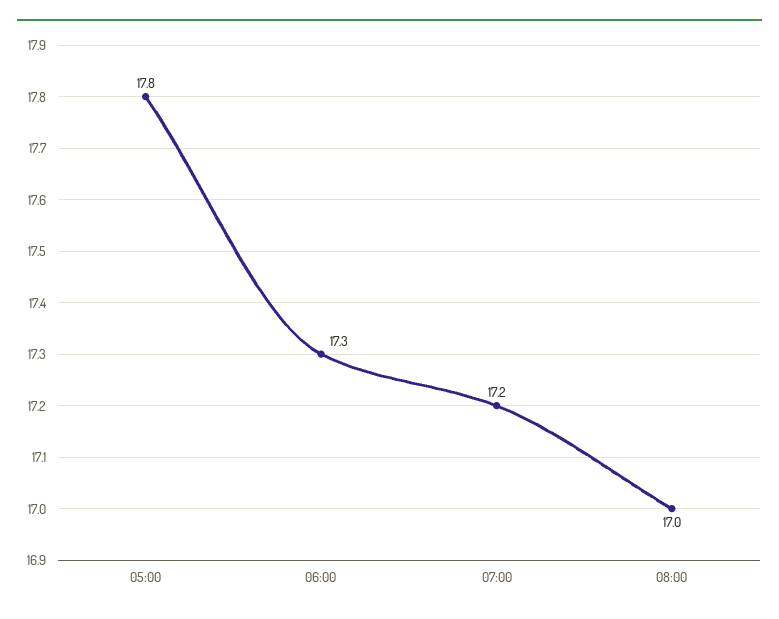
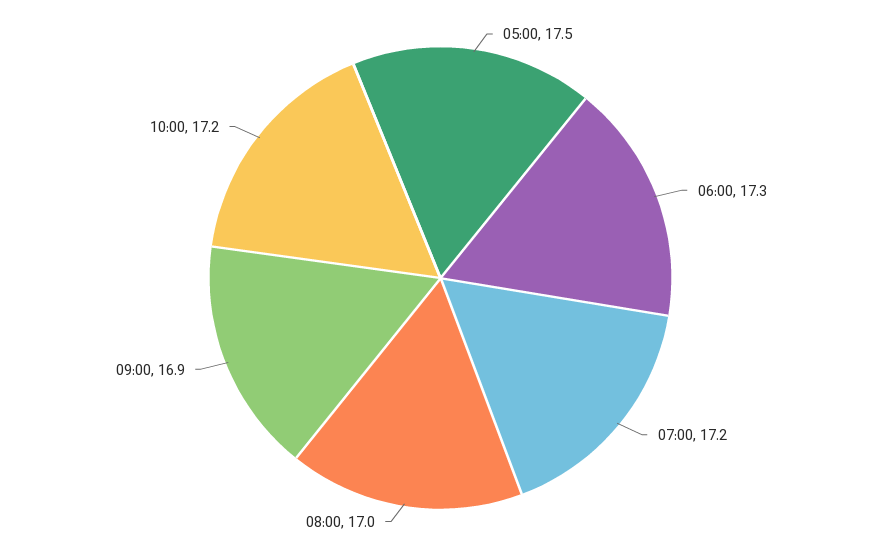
05:00: 17.8 -> 17.5
09:00: none -> 16.9
10:00: none -> 17.2

